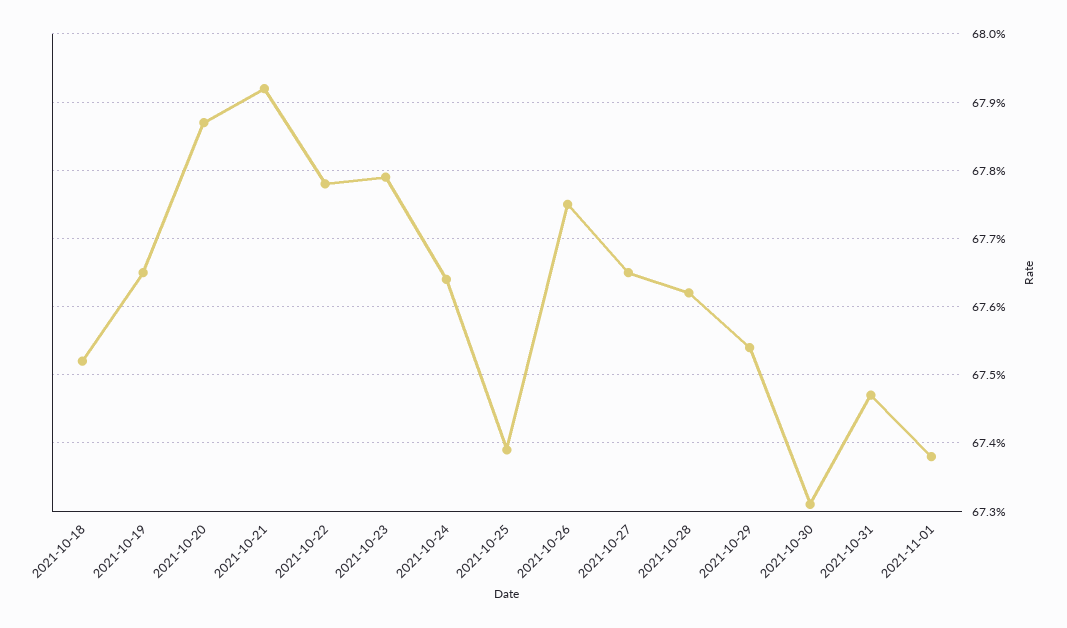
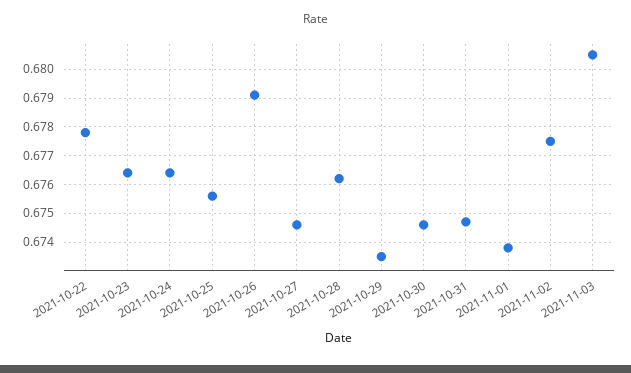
2021-10-18: 0.6752 -> none
2021-10-19: 0.6765 -> none
2021-10-20: 0.6787 -> none
2021-10-21: 0.6792 -> none
2021-10-23: 0.6779 -> 0.6765
2021-10-25: 0.6739 -> 0.6755
2021-10-26: 0.6775 -> 0.679
2021-10-27: 0.6765 -> 0.6745
2021-10-29: 0.6754 -> 0.6735
2021-10-30: 0.6731 -> 0.6745
2021-11-02: none -> 0.6775
2021-11-03: none -> 0.6805

